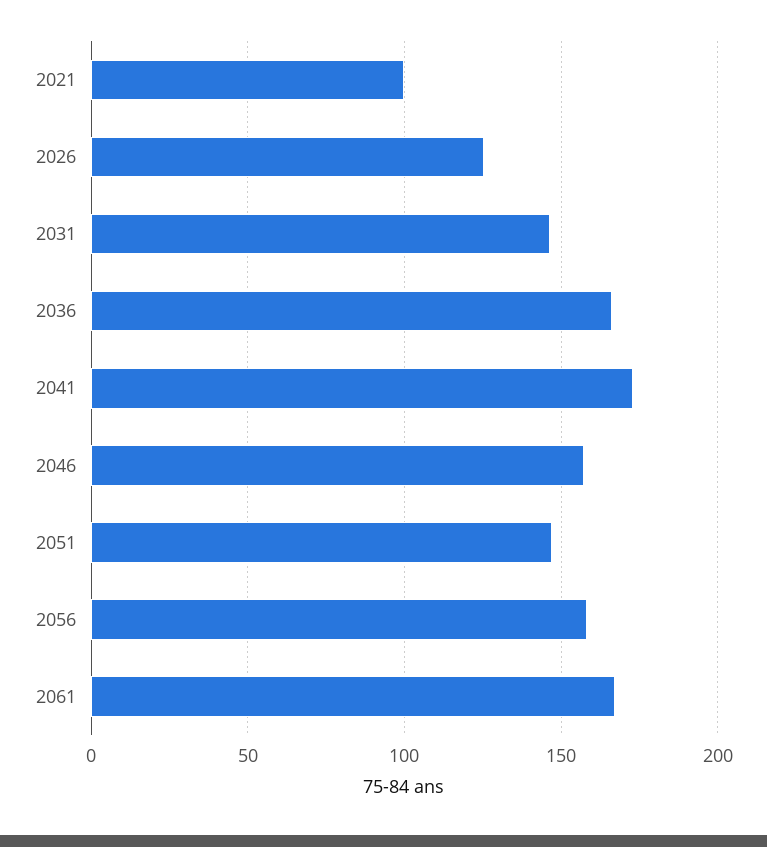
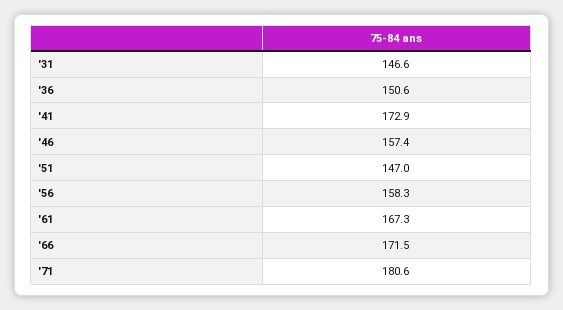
2021: 100 -> none
2026: 125 -> none
2036: 165 -> 150.6
'66: none -> 171.5
'71: none -> 180.6

